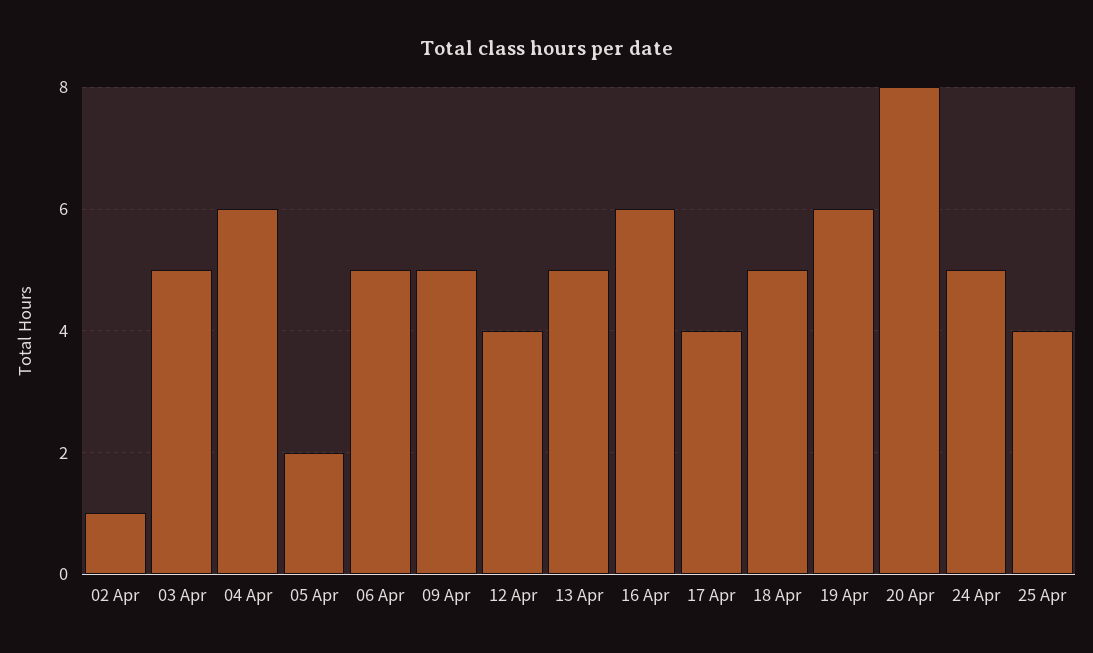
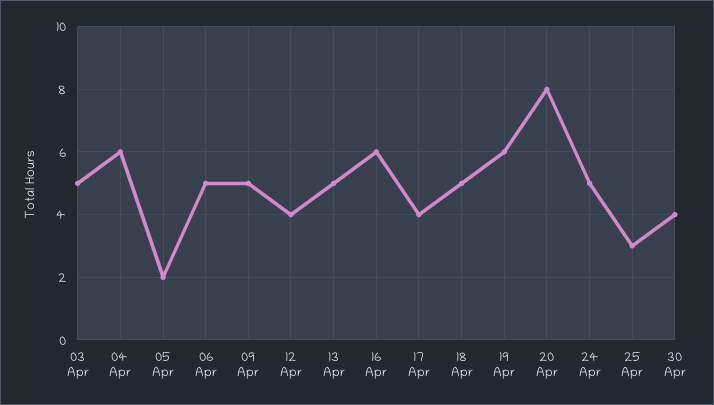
02 Apr: 1 -> none
25 Apr: 4 -> 3
30 Apr: none -> 4

